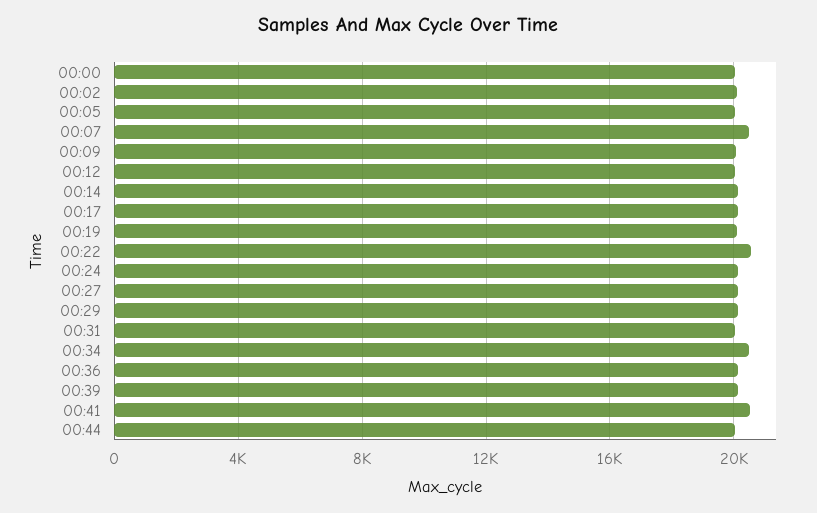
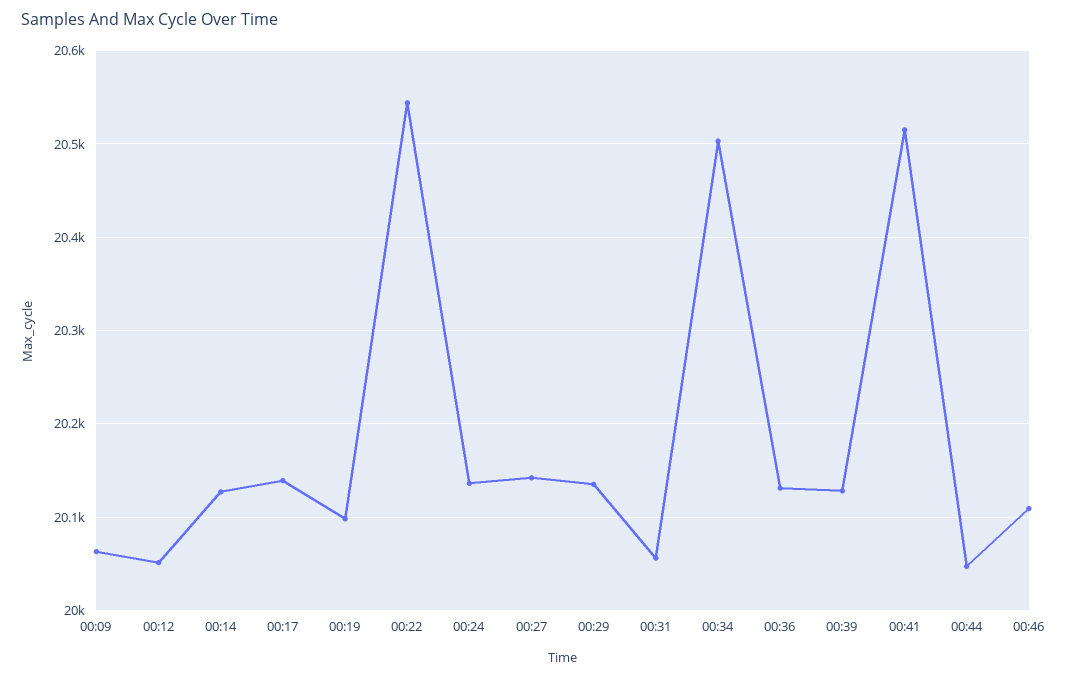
00:00: 20000 -> none
00:02: 20000 -> none
00:05: 20000 -> none
00:07: 20500 -> none
00:46: none -> 20110

